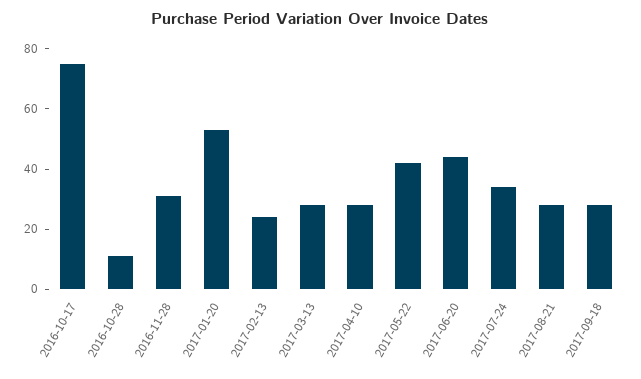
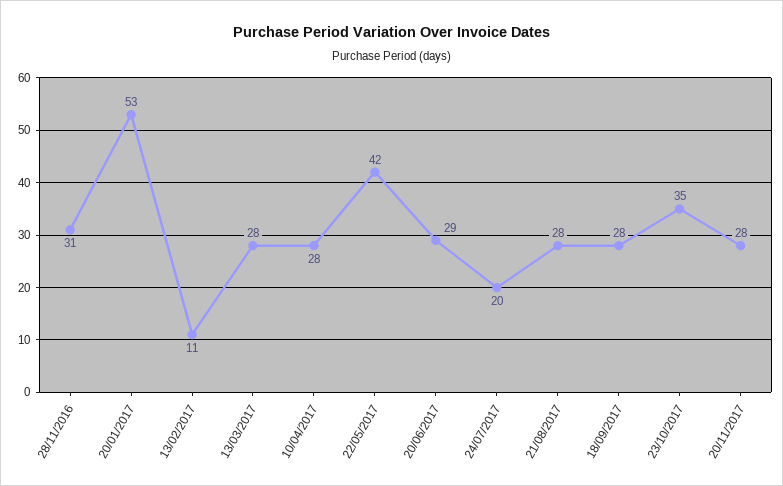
2016-10-17: 75 -> none
2016-10-28: 10 -> none
2017-02-13: 25 -> 11
2017-06-20: 45 -> 29
2017-07-24: 35 -> 20
23/10/2017: none -> 35
20/11/2017: none -> 28

